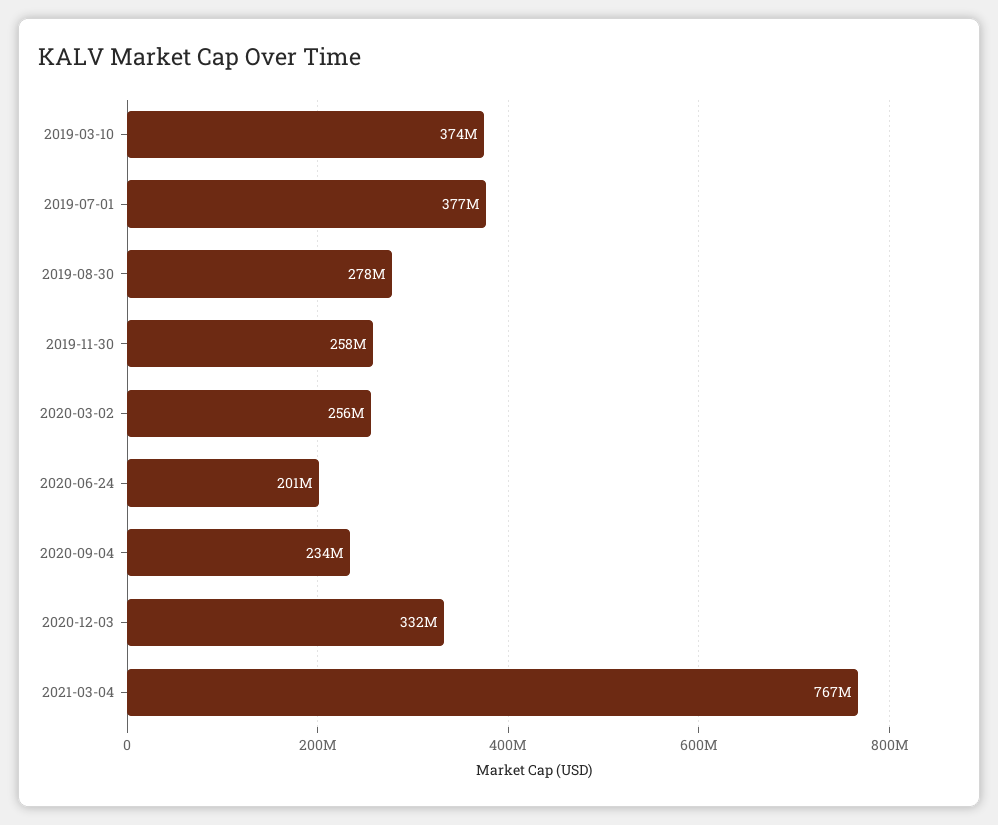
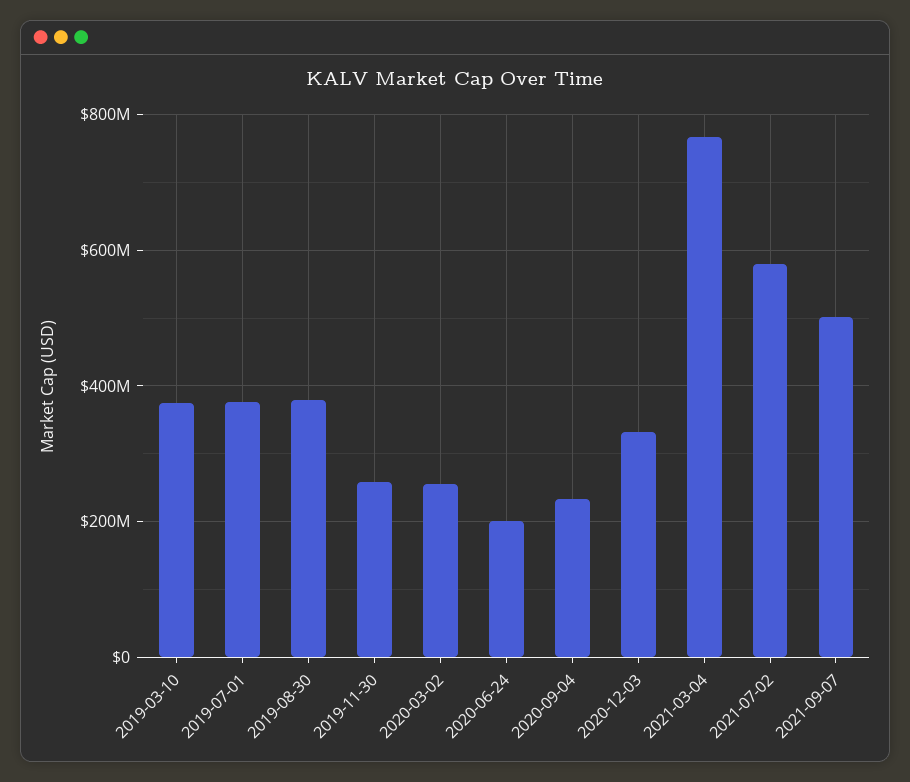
2019-08-30: 278000000 -> 380000000
2021-07-02: none -> 580000000
2021-09-07: none -> 500000000

